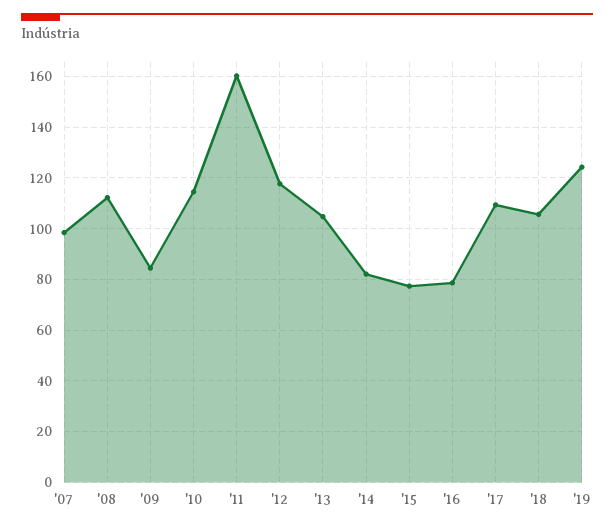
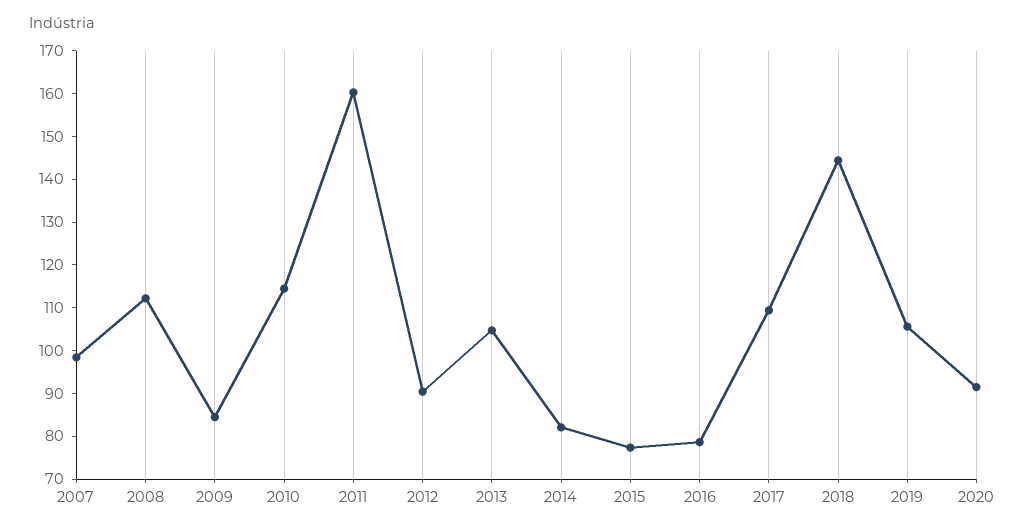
'12: 117.5 -> 90
'18: 105 -> 144
'19: 125 -> 106
2020: none -> 92

